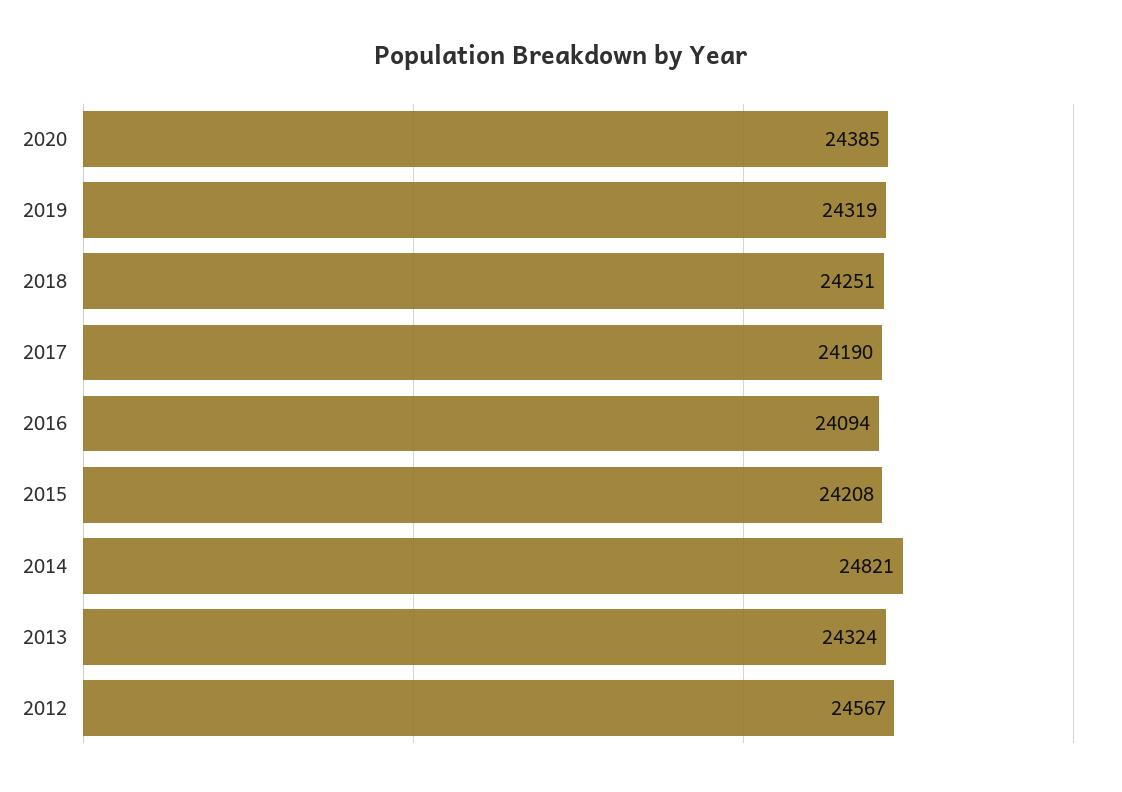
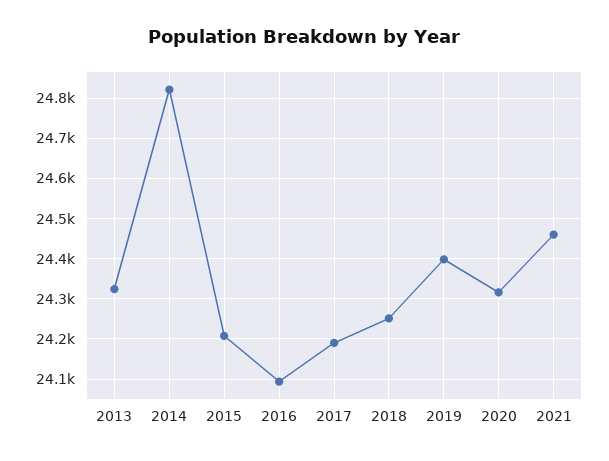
2020: 24385 -> 24320
2019: 24319 -> 24400
2012: 24567 -> none
2021: none -> 24460

